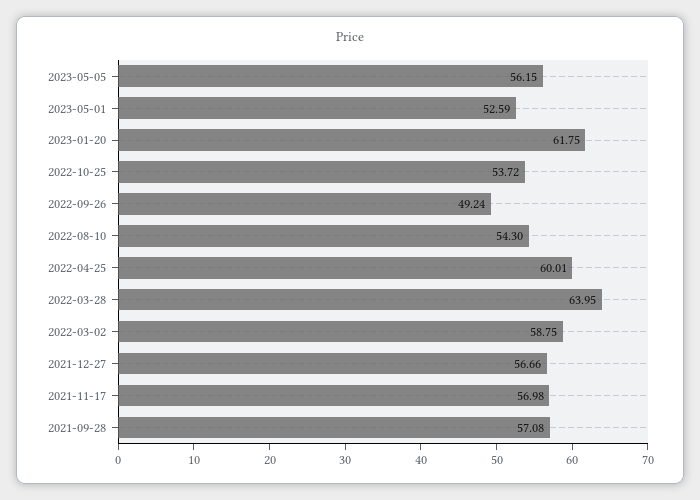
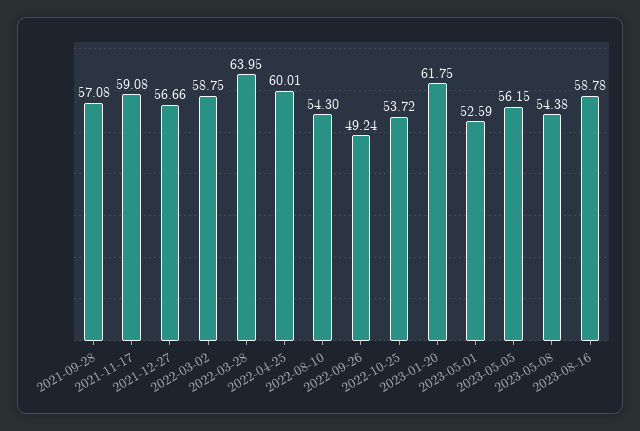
2021-11-17: 56.98 -> 59.08
2023-05-08: none -> 54.38
2023-08-16: none -> 58.78

